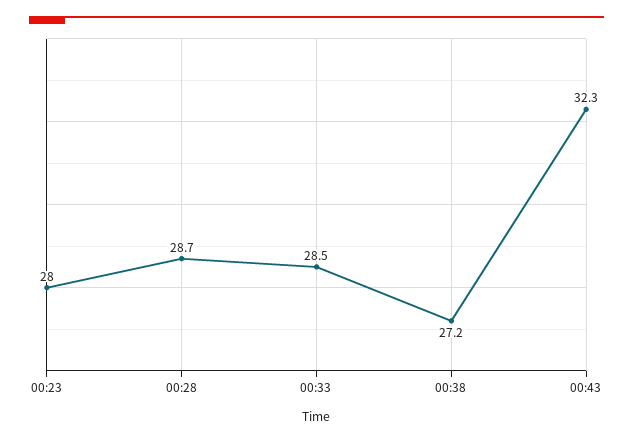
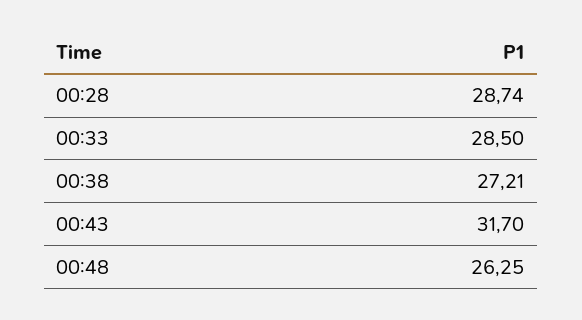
00:23: 28 -> none
00:43: 32.3 -> 31.7
00:48: none -> 26.25

